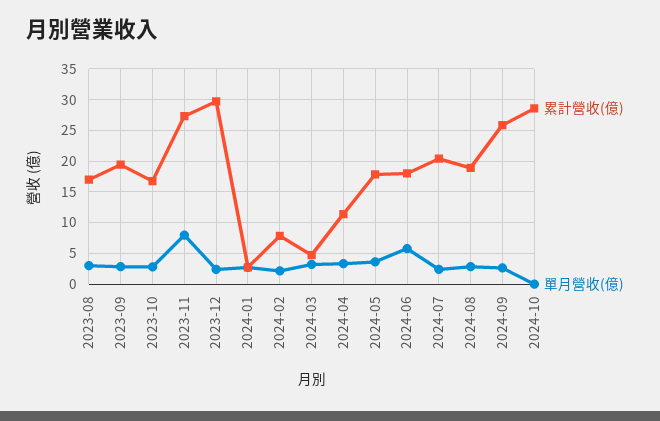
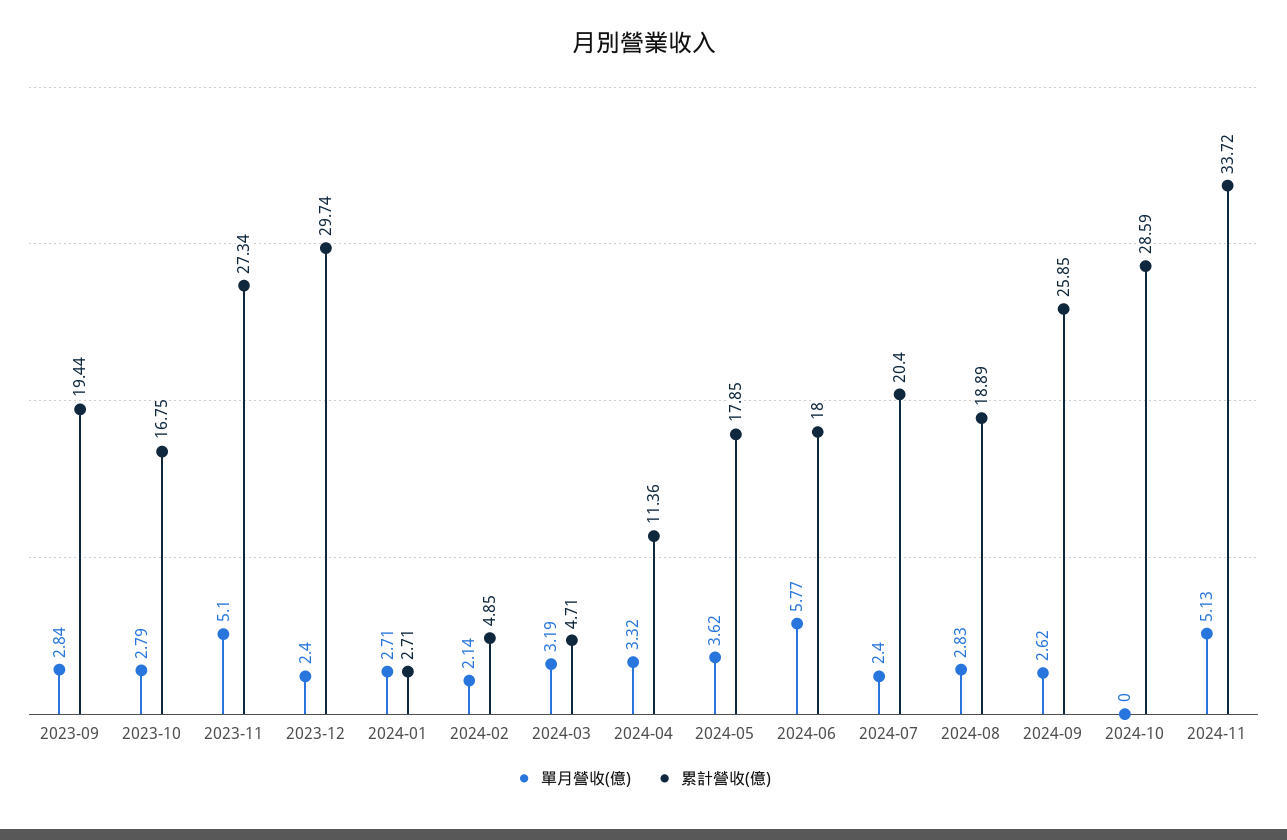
累計營收(億), 2023-08: 17 -> none
單月營收(億), 2023-08: 3 -> none
單月營收(億), 2023-11: 8 -> 5.1
累計營收(億), 2024-02: 8 -> 4.85
單月營收(億), 2024-11: none -> 5.13
累計營收(億), 2024-11: none -> 33.72

